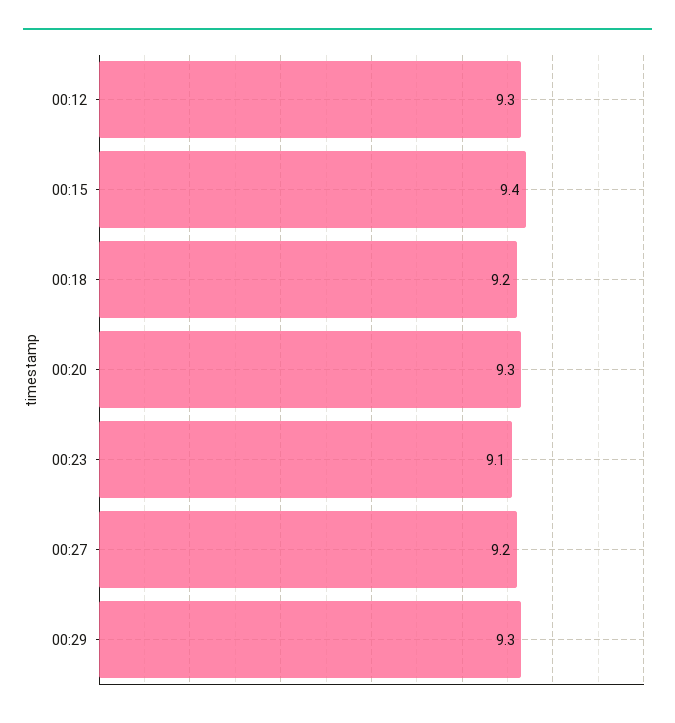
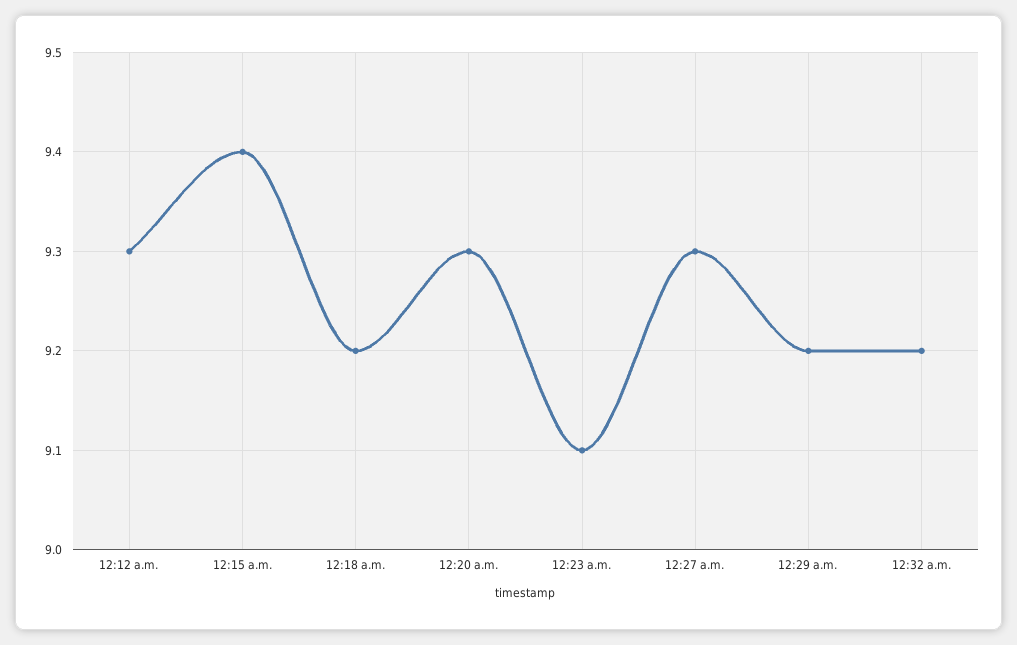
00:27: 9.2 -> 9.3
00:29: 9.3 -> 9.2
12:32 a.m.: none -> 9.2

